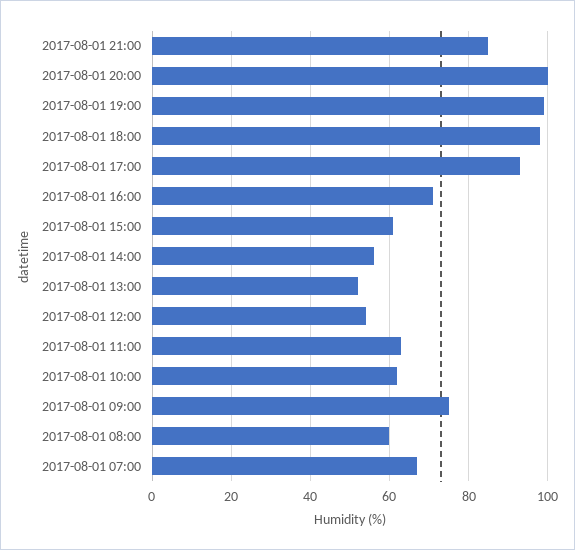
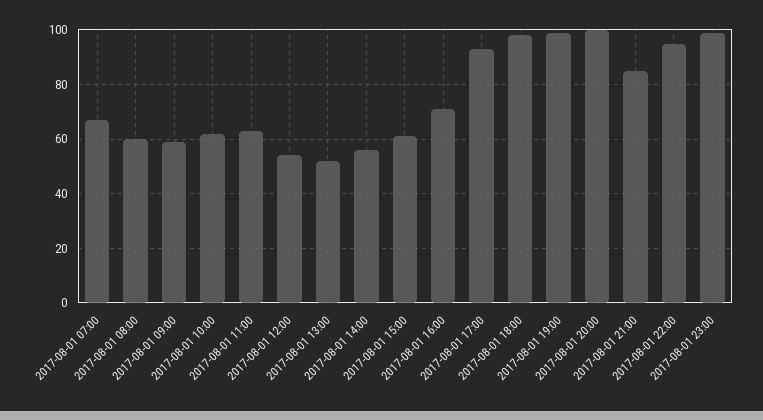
2017-08-01 09:00: 75 -> 60
2017-08-01 22:00: none -> 95
2017-08-01 23:00: none -> 100

